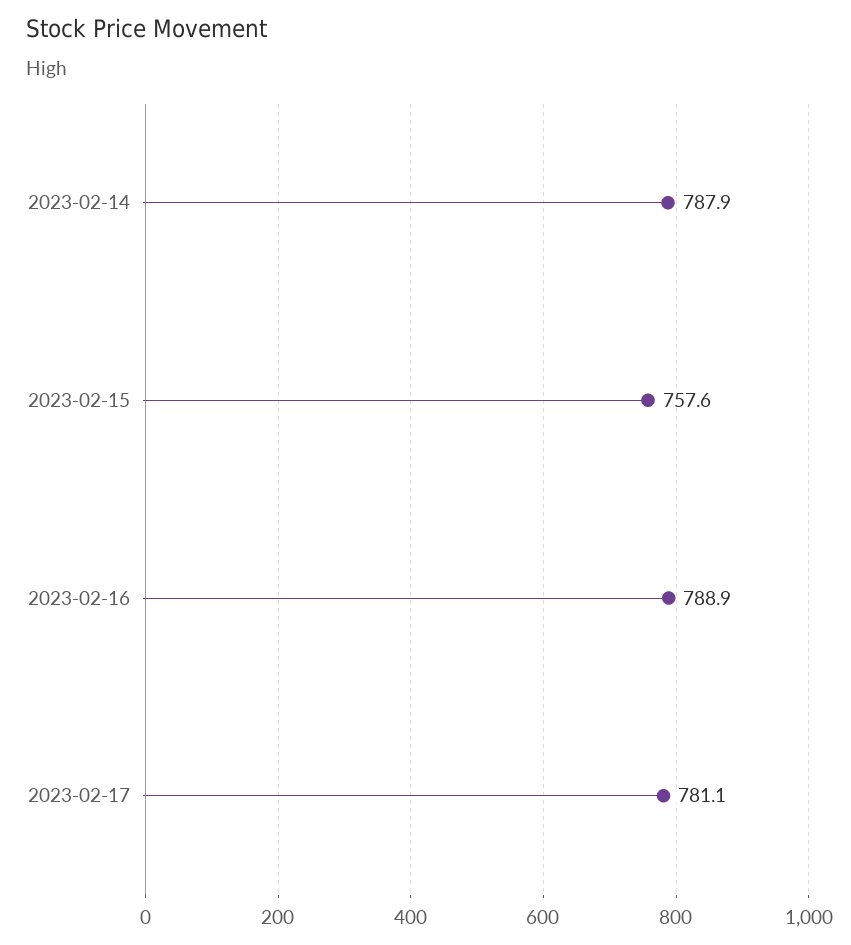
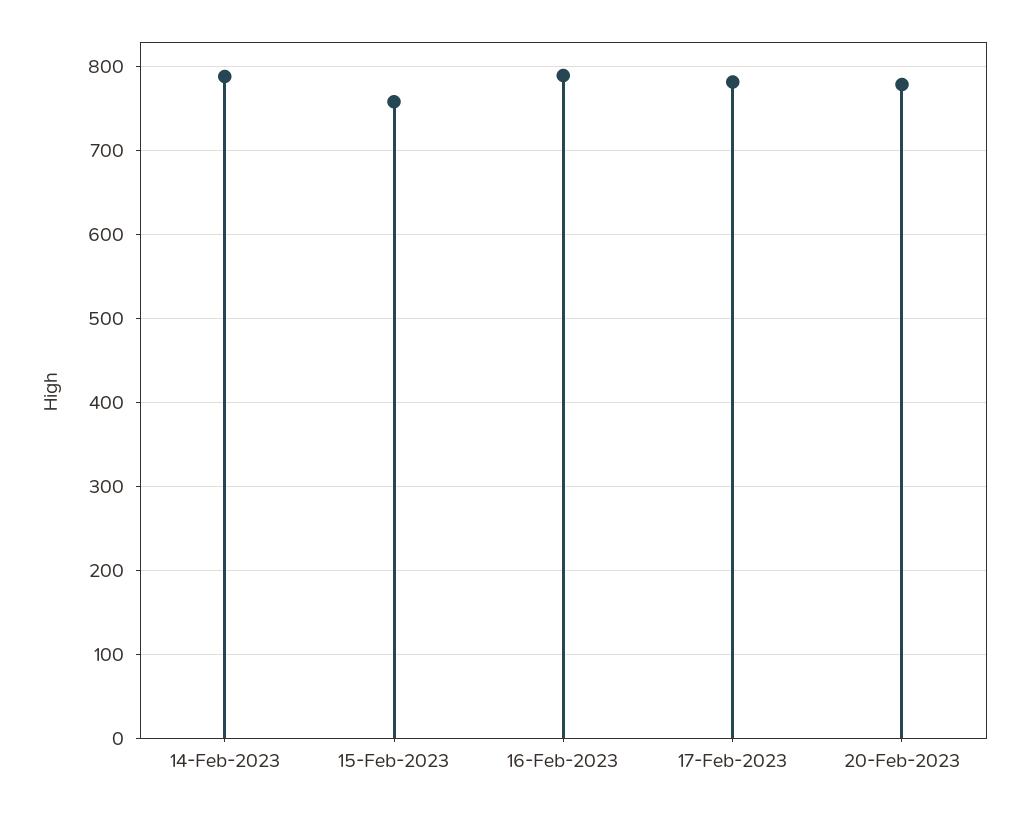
20-Feb-2023: none -> 780

